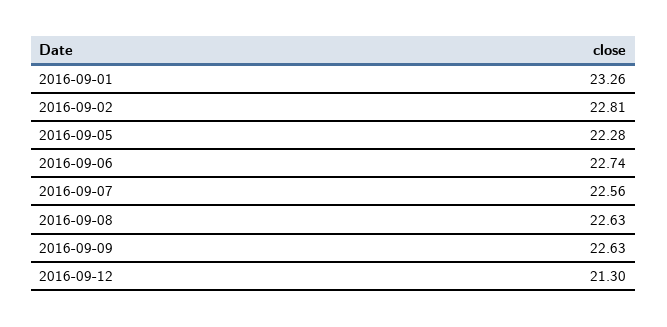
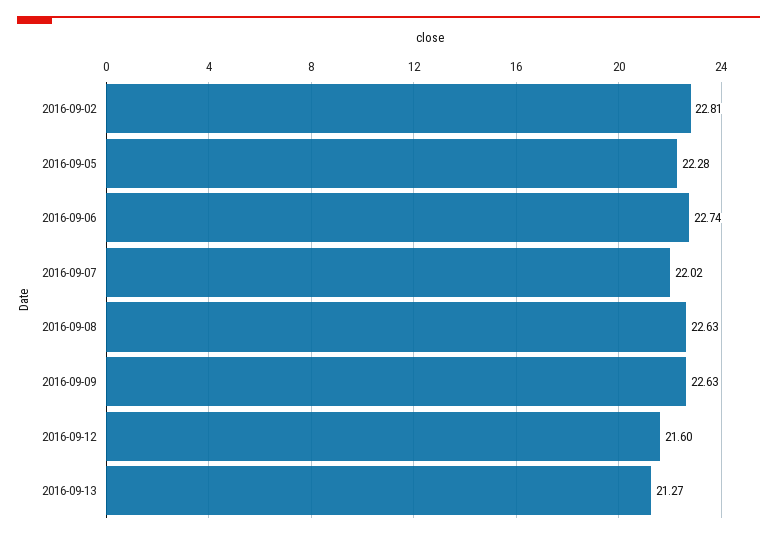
2016-09-01: 23.26 -> none
2016-09-07: 22.56 -> 22.02
2016-09-12: 21.3 -> 21.6
2016-09-13: none -> 21.27

